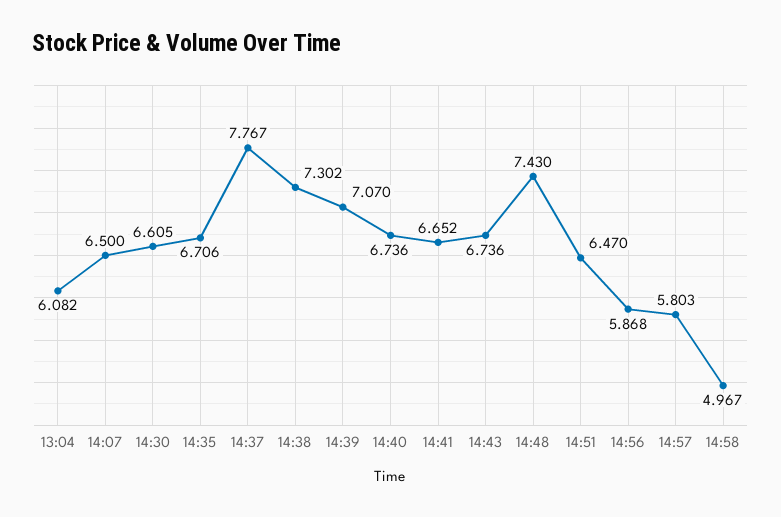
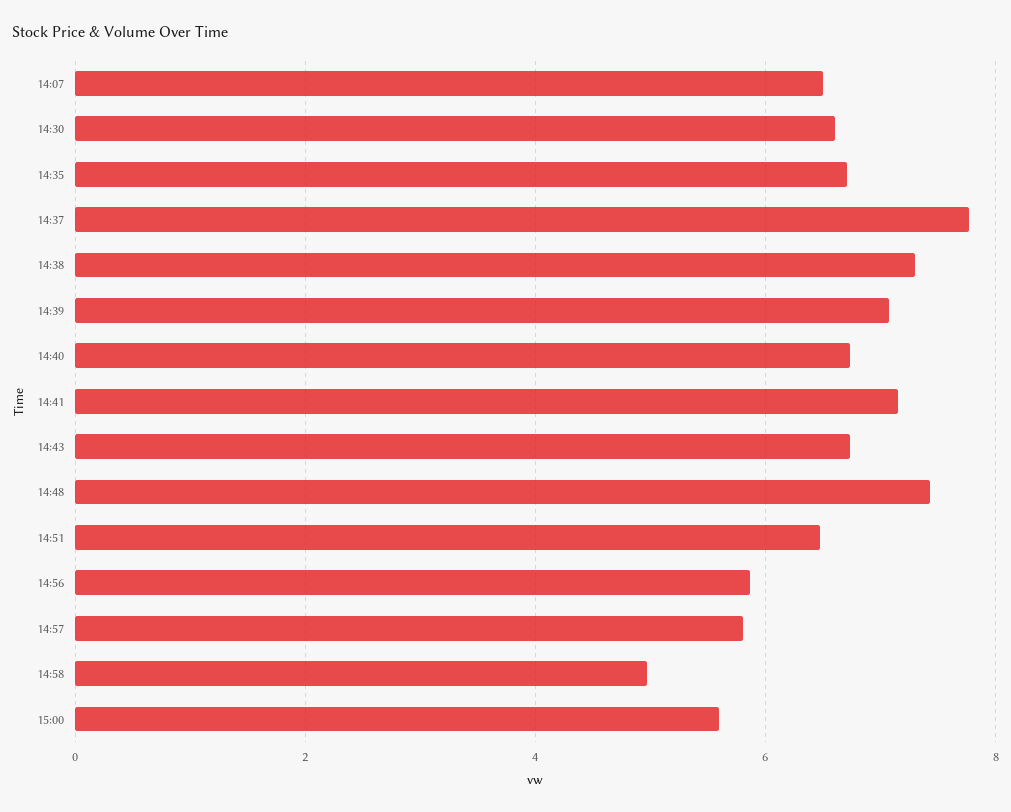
13:04: 6.082 -> none
14:41: 6.652 -> 7.2
15:00: none -> 5.6

